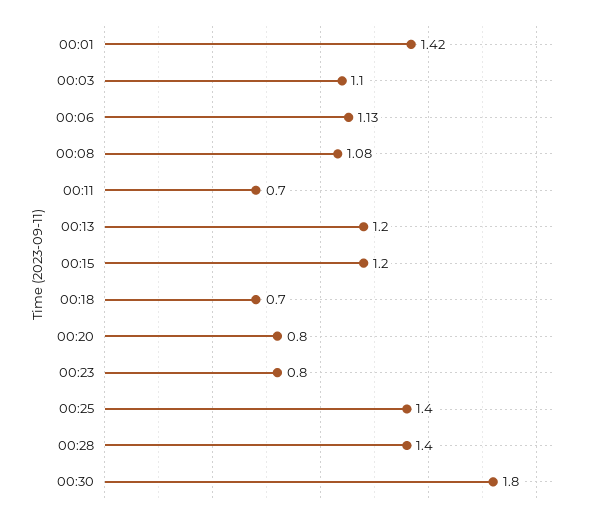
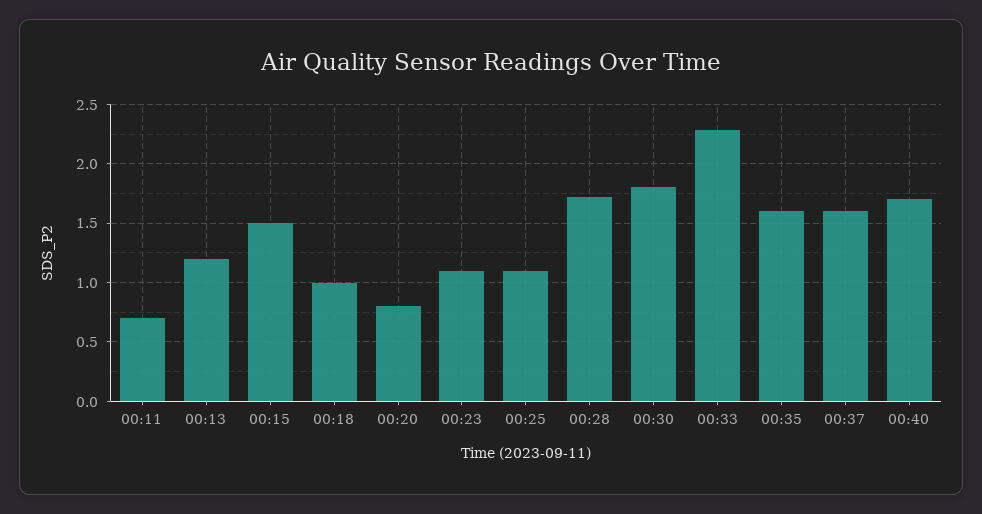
00:01: 1.42 -> none
00:03: 1.1 -> none
00:06: 1.13 -> none
00:08: 1.08 -> none
00:15: 1.2 -> 1.5
00:18: 0.7 -> 1
00:23: 0.8 -> 1.1
00:25: 1.4 -> 1.1
00:28: 1.4 -> 1.7
00:33: none -> 2.3
00:35: none -> 1.6
00:37: none -> 1.6
00:40: none -> 1.7

